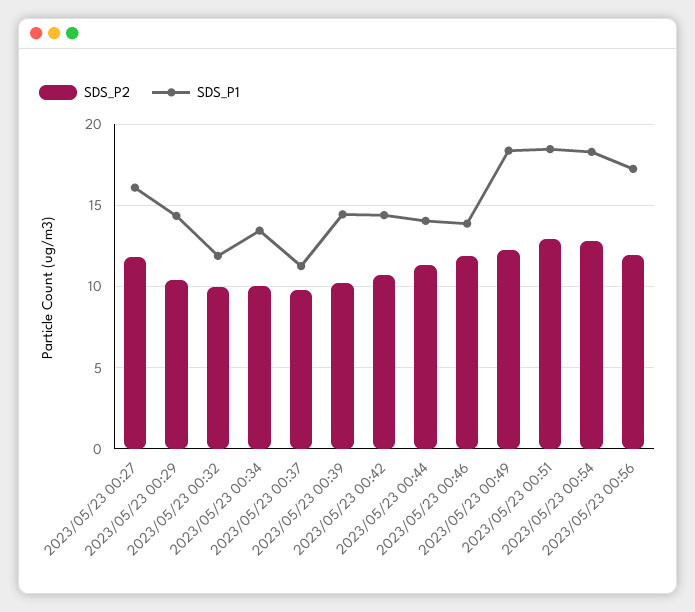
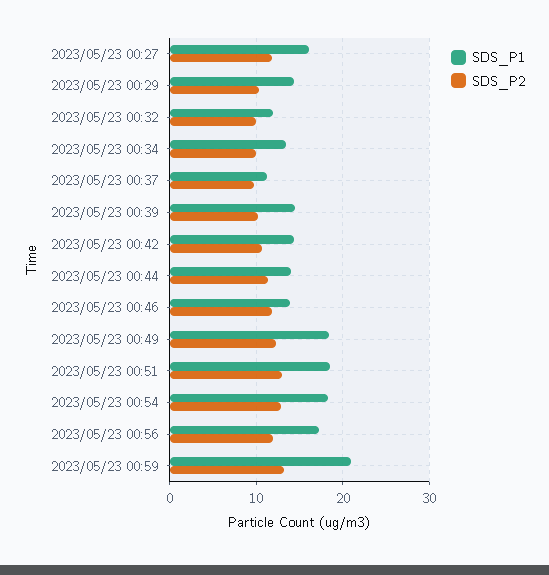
SDS_P1, 2023/05/23 00:59: none -> 21
SDS_P2, 2023/05/23 00:59: none -> 13

